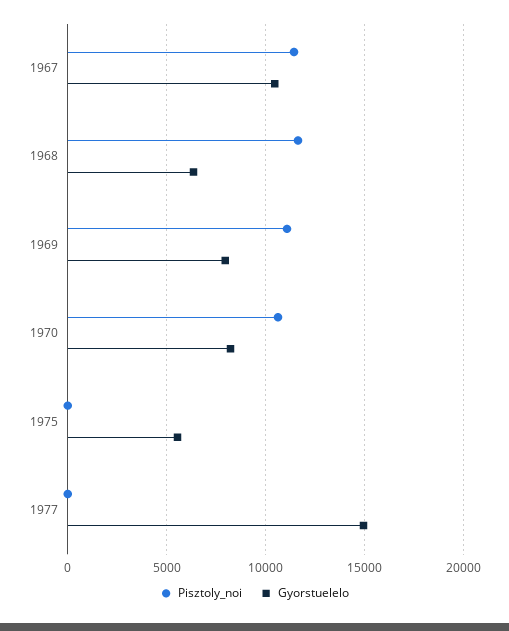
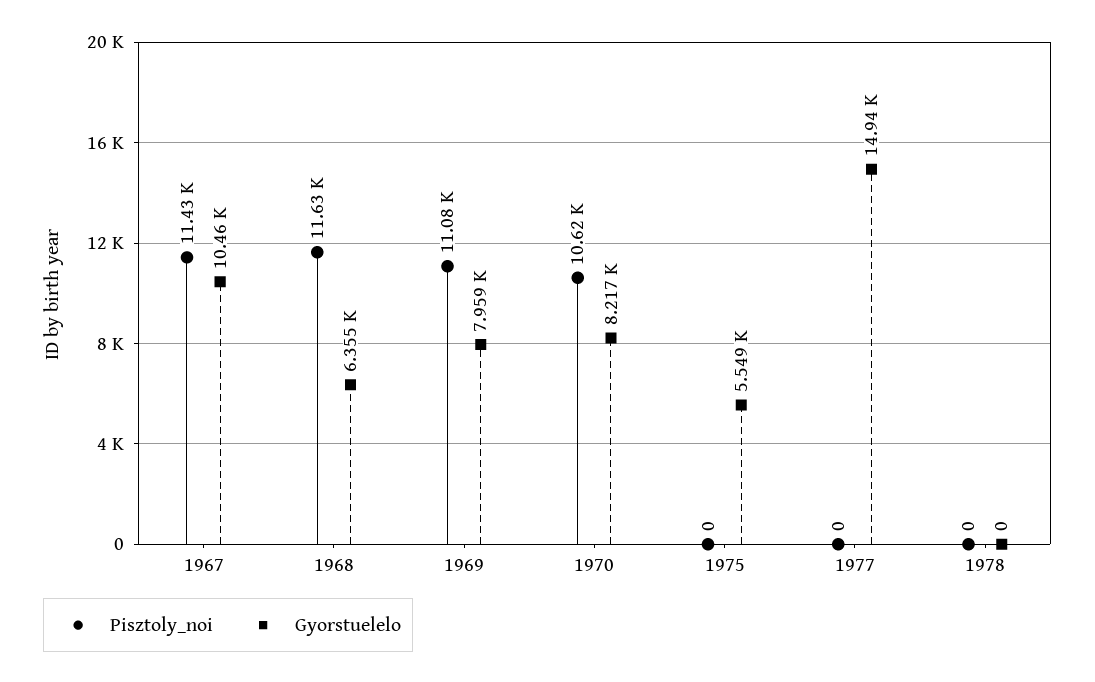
Pisztoly_noi, 1978: none -> 0
Gyorstuelelo, 1978: none -> 0

